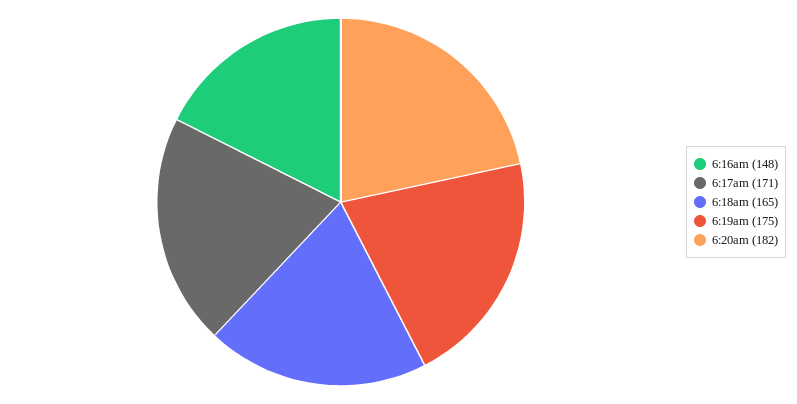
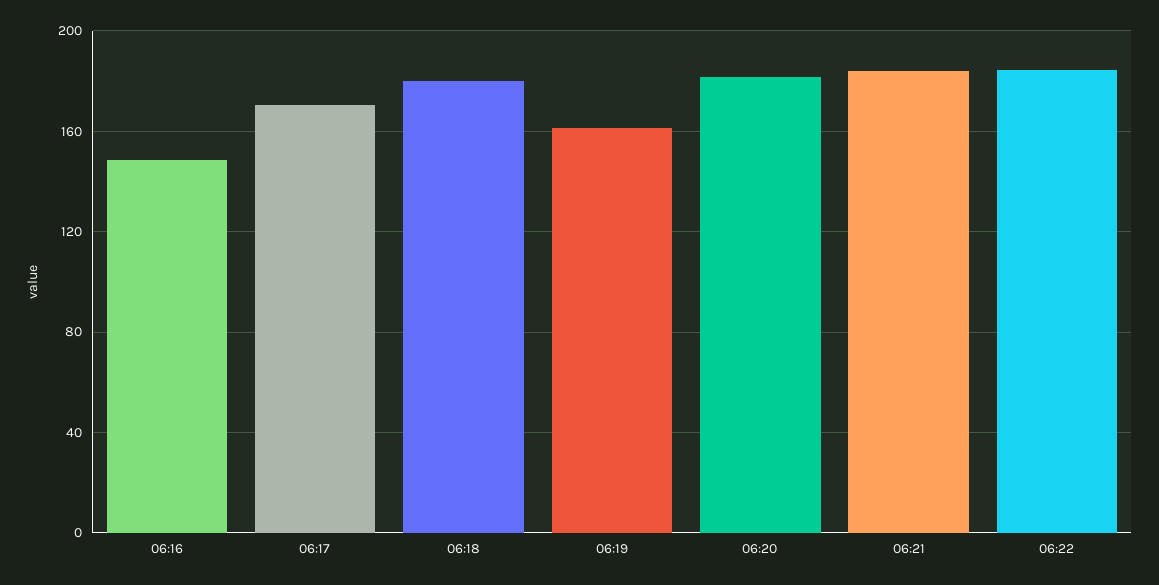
6:18am: 165 -> 180
6:19am: 175 -> 160
06:21: none -> 185
06:22: none -> 185

